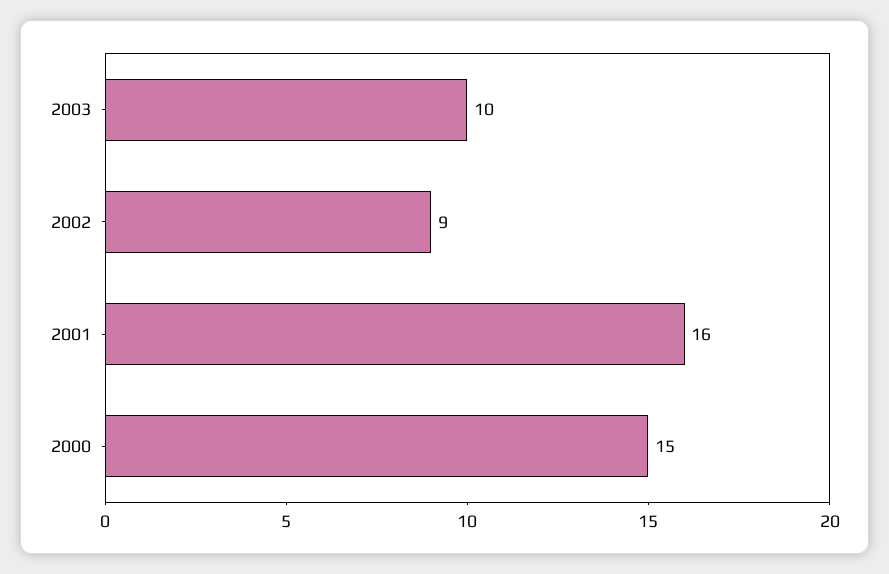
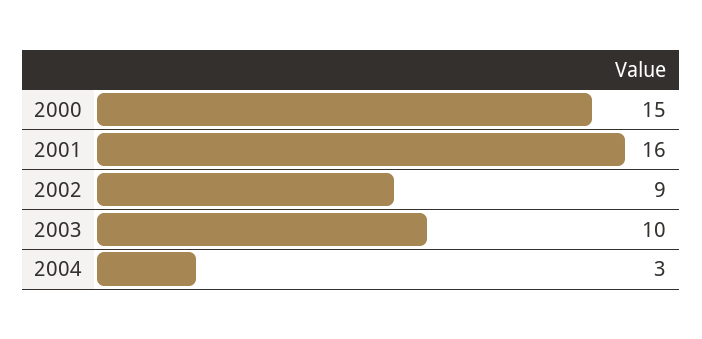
2004: none -> 3

